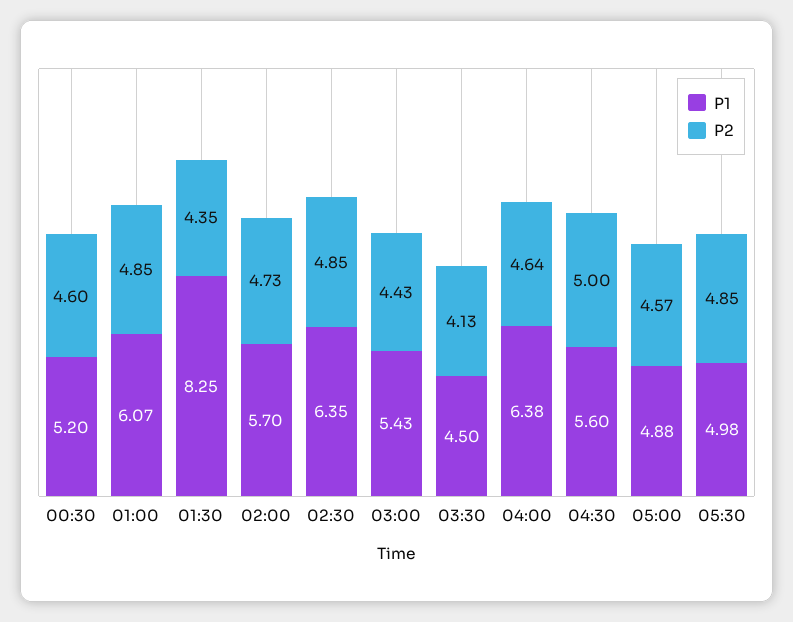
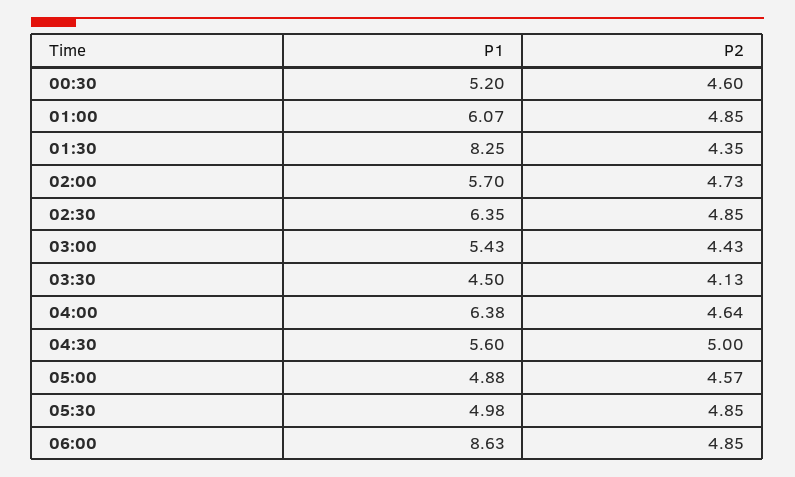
P1, 06:00: none -> 8.63
P2, 06:00: none -> 4.85

